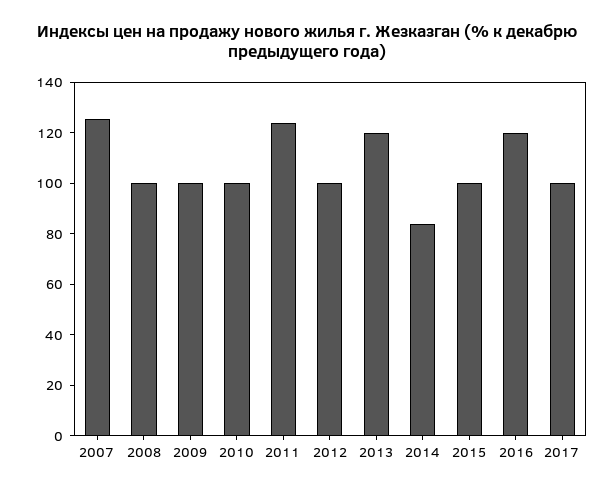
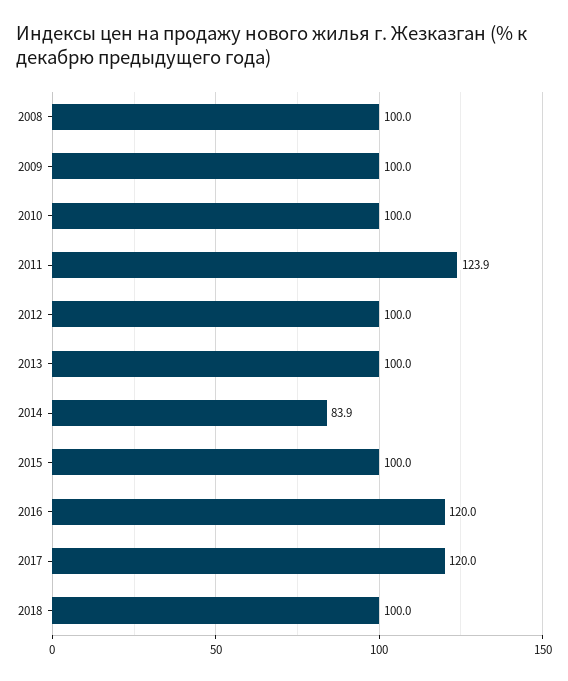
2007: 125 -> none
2013: 120 -> 100
2017: 100 -> 120
2018: none -> 100

